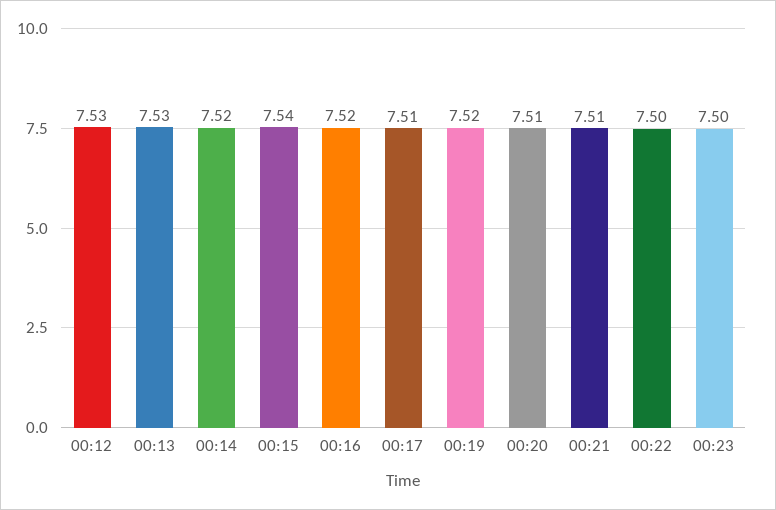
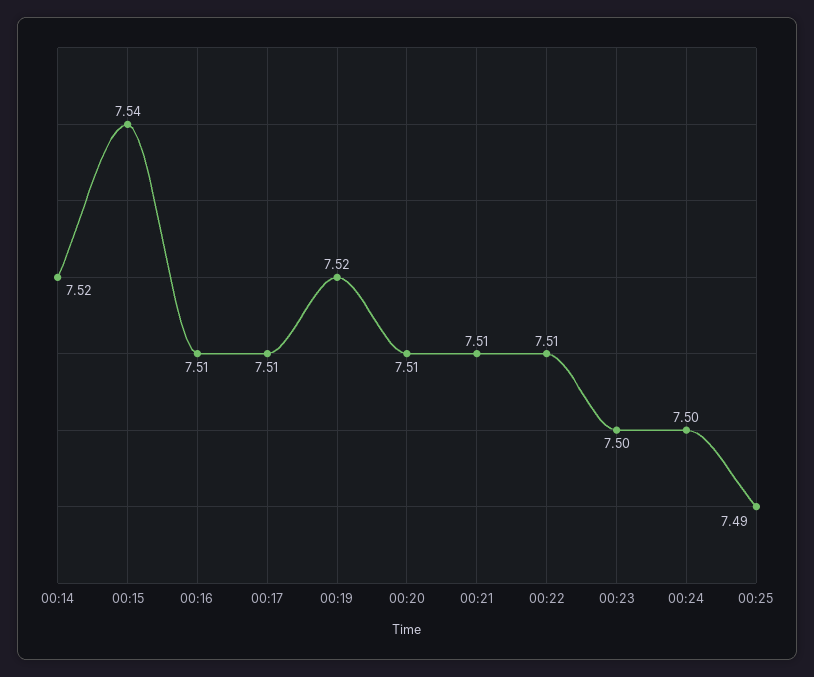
00:12: 7.53 -> none
00:13: 7.53 -> none
00:16: 7.52 -> 7.51
00:22: 7.5 -> 7.51
00:24: none -> 7.5
00:25: none -> 7.49

